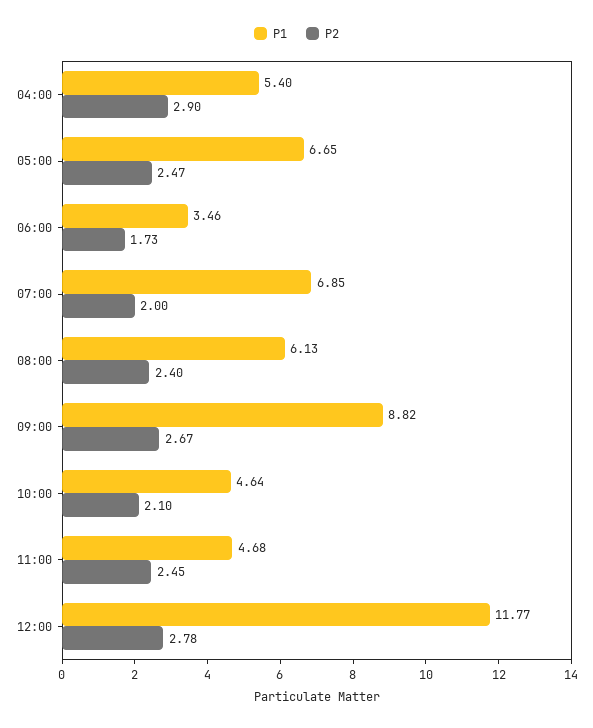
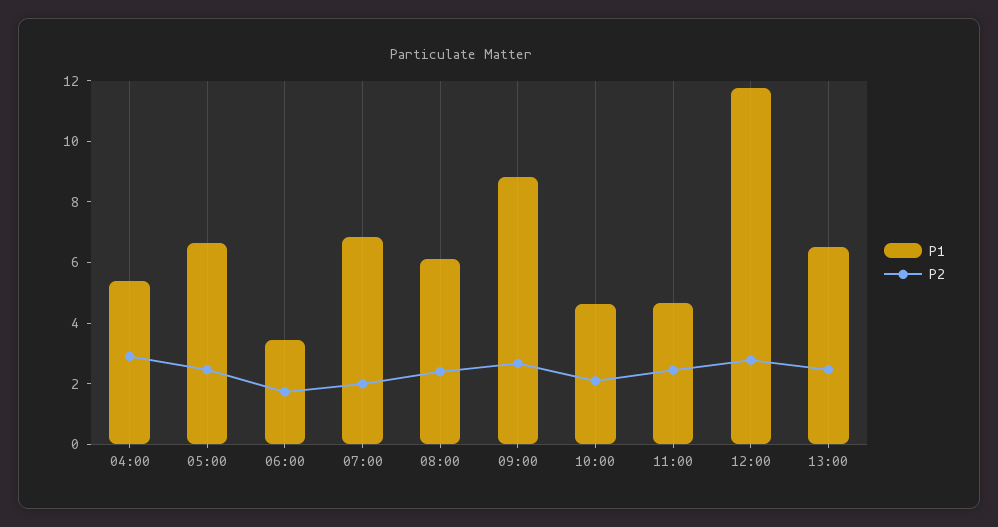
P1, 13:00: none -> 6.5
P2, 13:00: none -> 2.5

